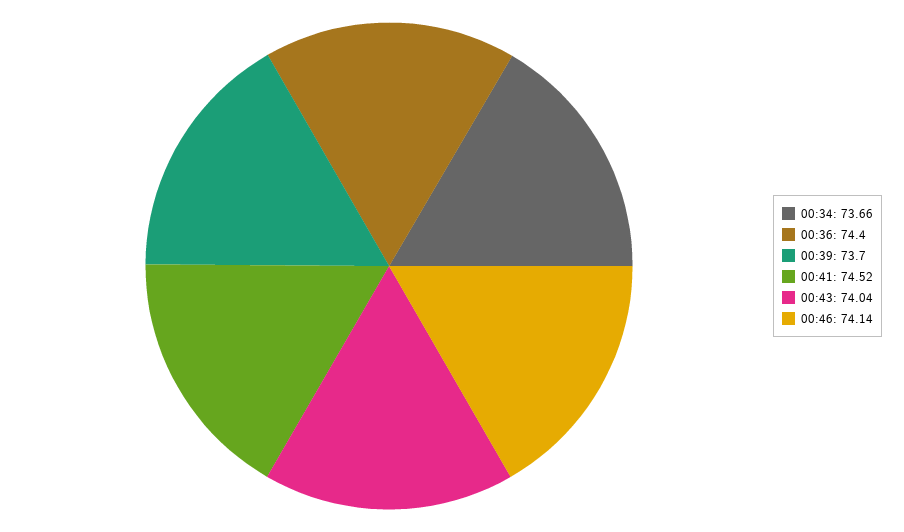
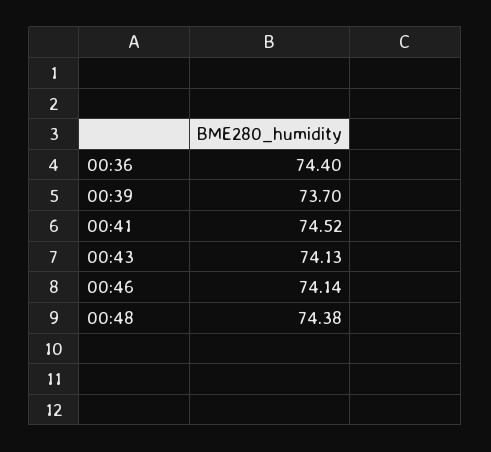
00:34: 73.66 -> none
00:43: 74.04 -> 74.13
00:48: none -> 74.38

